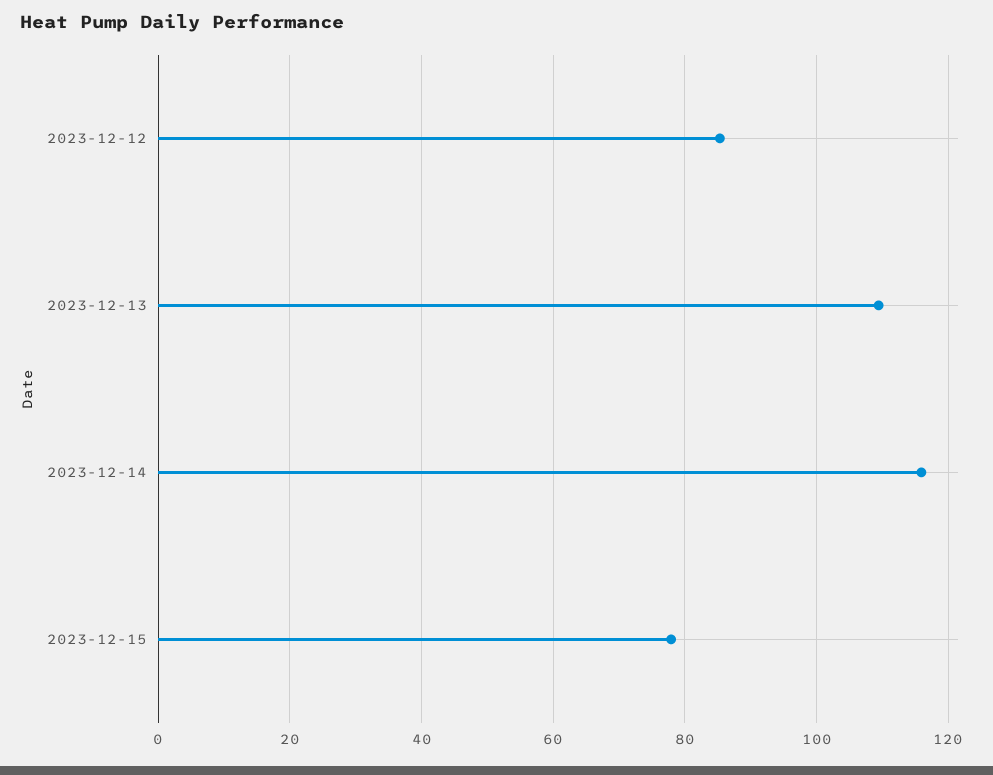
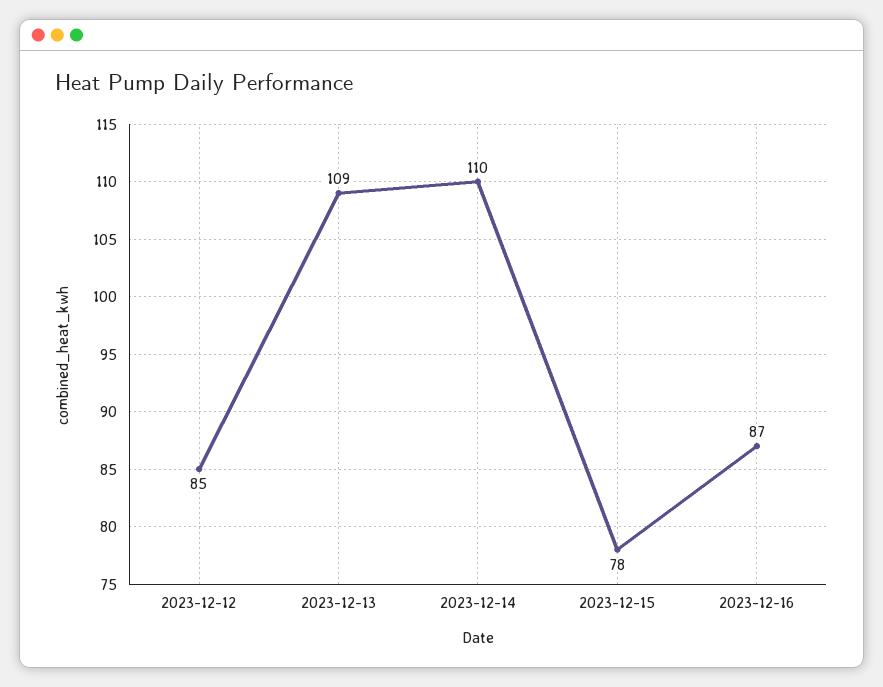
2023-12-14: 116 -> 110
2023-12-16: none -> 87

